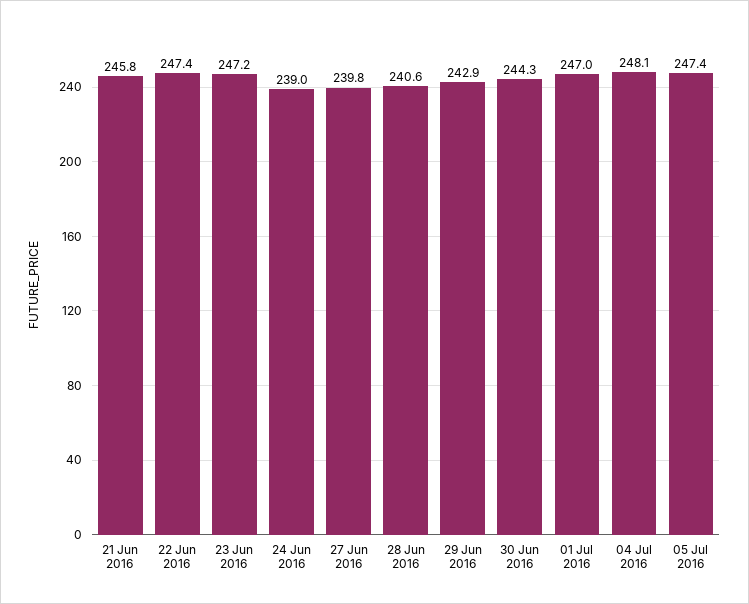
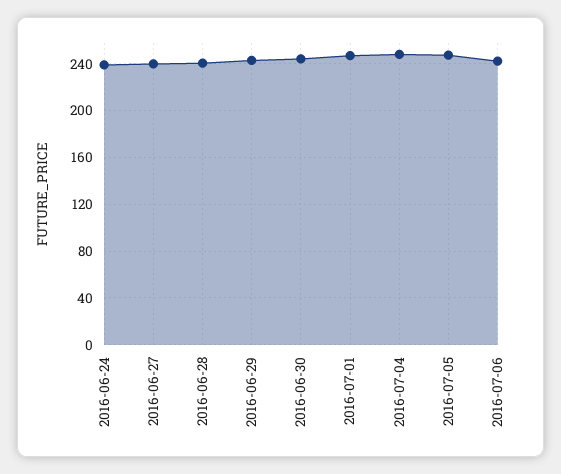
21 Jun 2016: 245.8 -> none
22 Jun 2016: 247.4 -> none
23 Jun 2016: 247.2 -> none
2016-07-06: none -> 240

